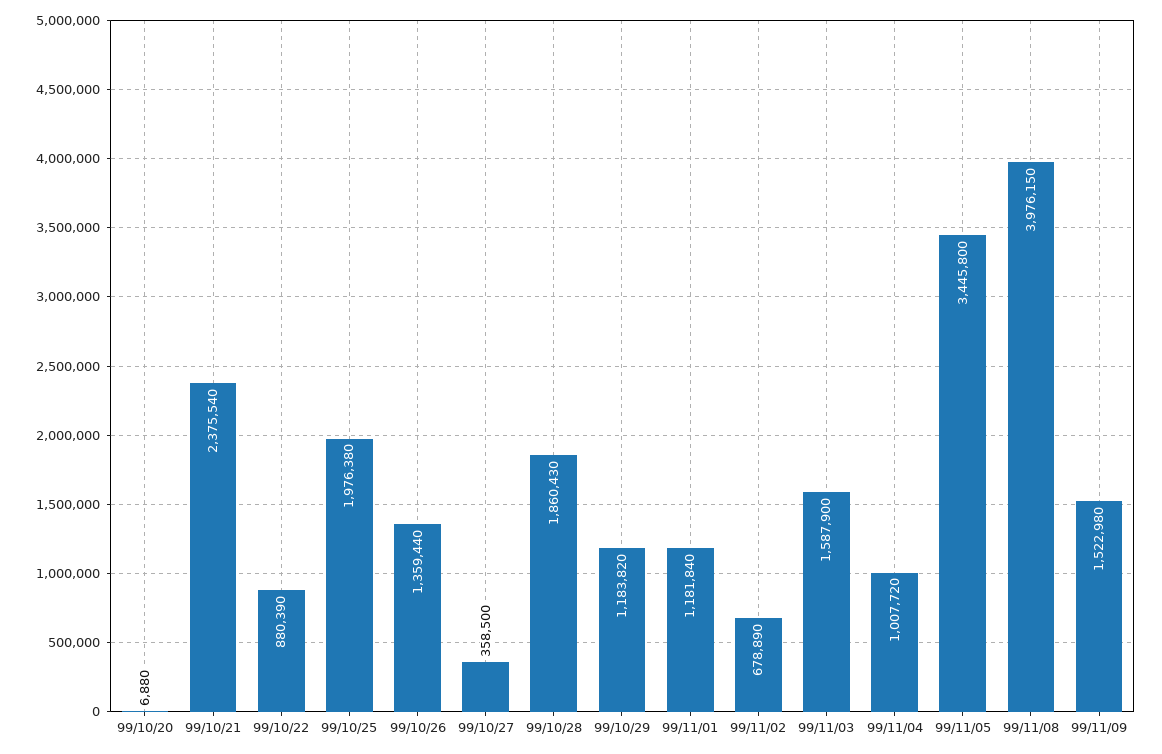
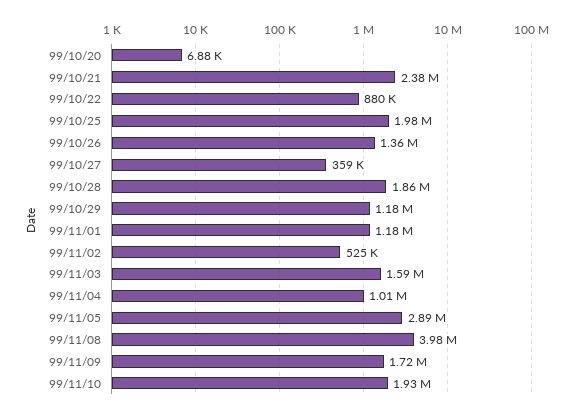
99/11/02: 678890 -> 525000
99/11/05: 3445800 -> 2890000
99/11/09: 1522980 -> 1720000
99/11/10: none -> 1930000

